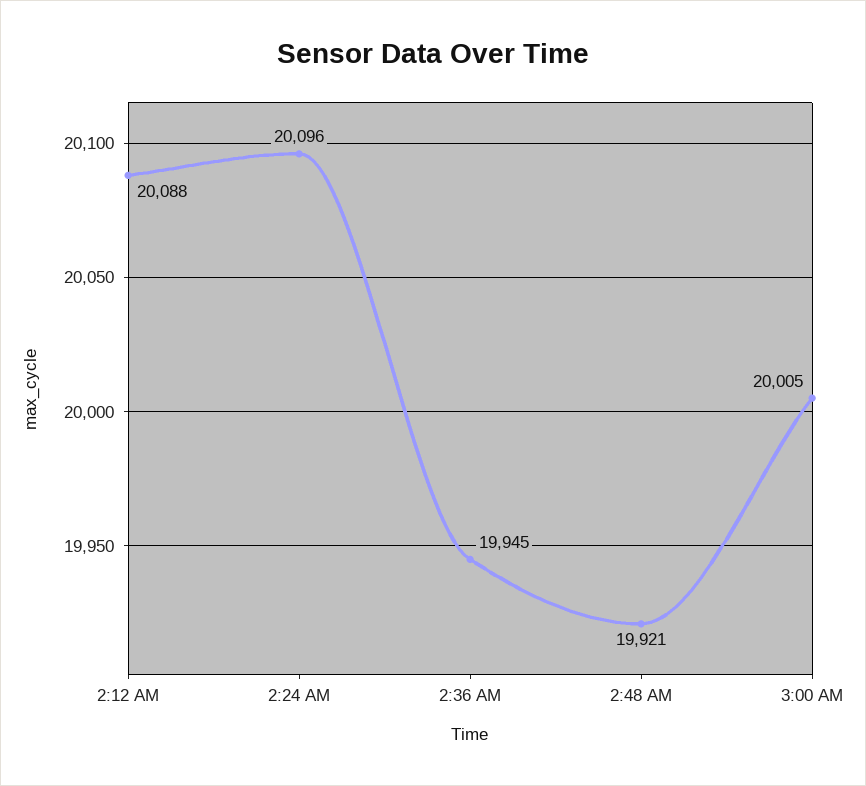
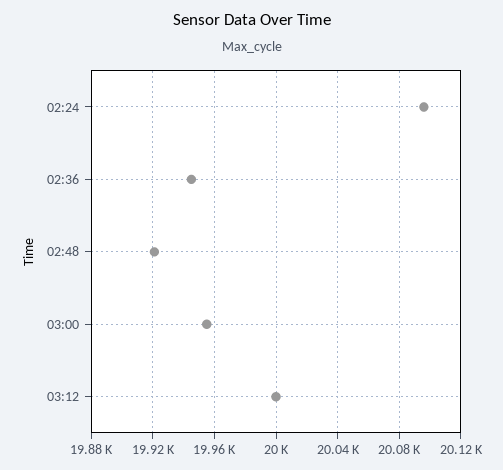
2:12 AM: 20088 -> none
3:00 AM: 20005 -> 19955
03:12: none -> 20000

